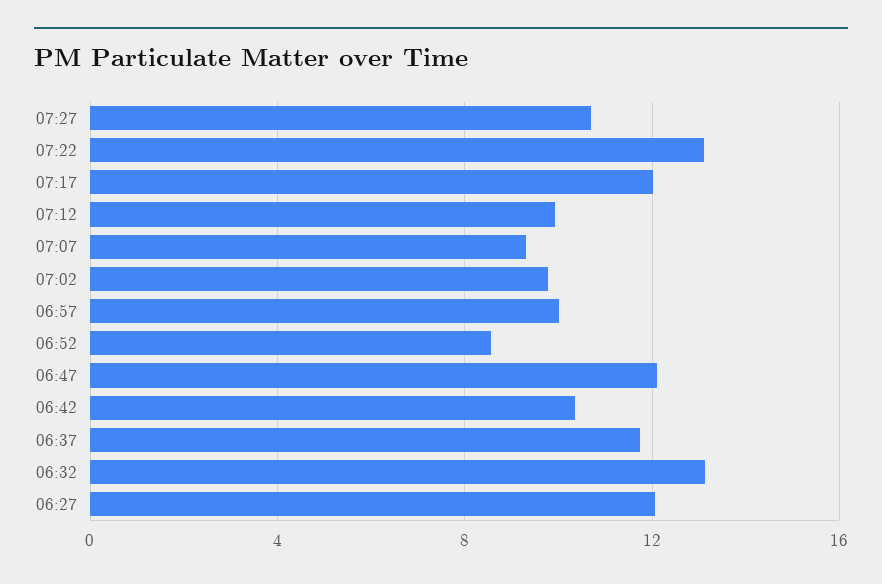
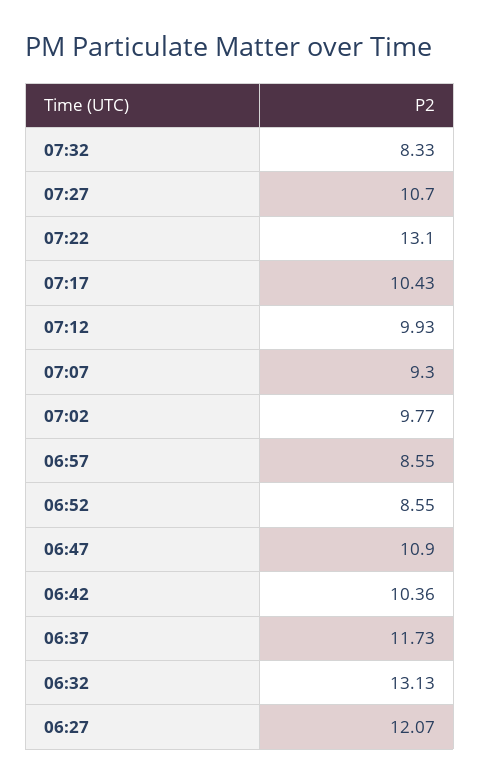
07:17: 12 -> 10.43
06:57: 10 -> 8.55
06:47: 12 -> 10.9
07:32: none -> 8.33

